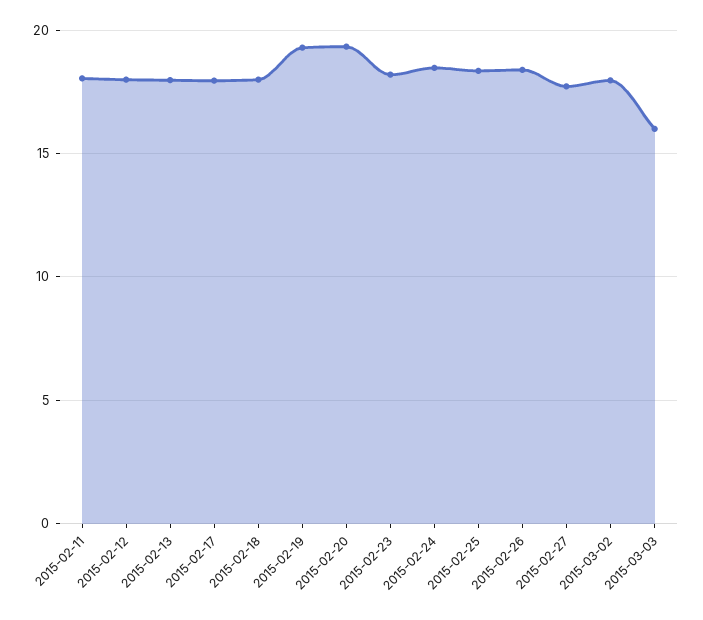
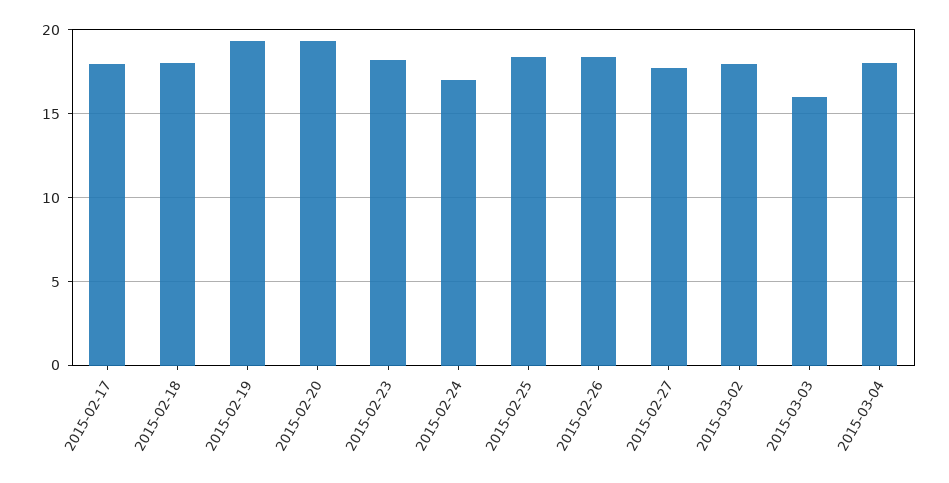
2015-02-11: 18 -> none
2015-02-12: 18 -> none
2015-02-13: 18 -> none
2015-02-24: 18.5 -> 17
2015-03-04: none -> 18

